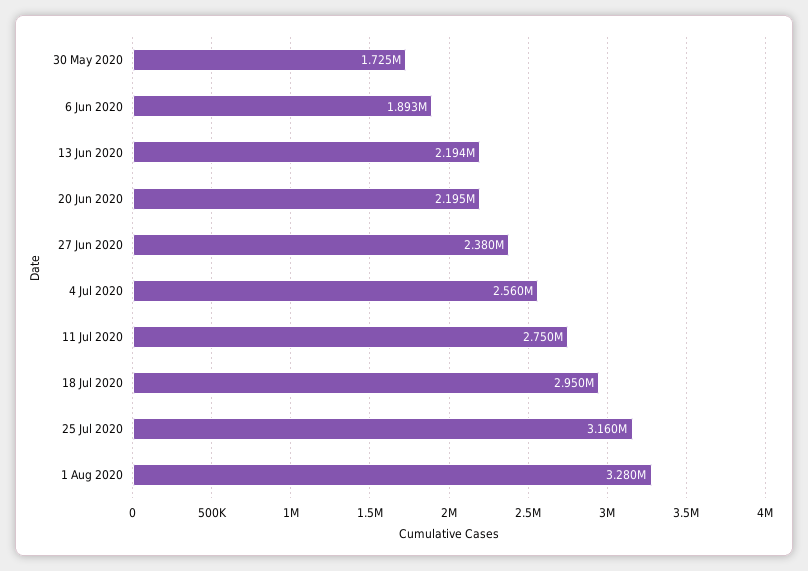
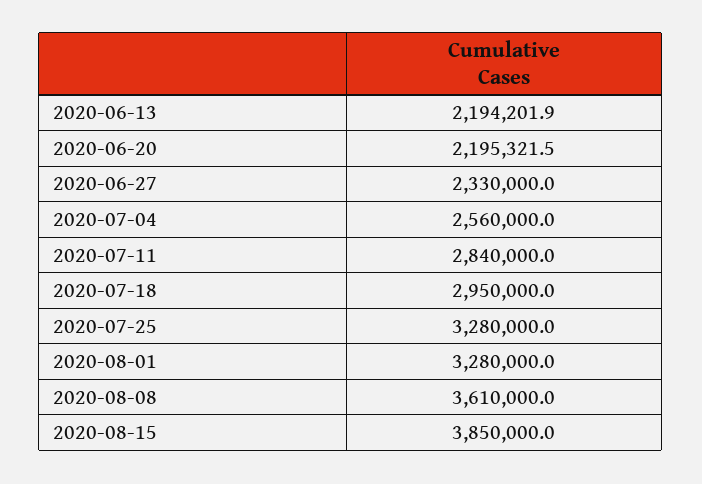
30 May 2020: 1725000 -> none
6 Jun 2020: 1893000 -> none
27 Jun 2020: 2380000 -> 2330000
11 Jul 2020: 2750000 -> 2840000
25 Jul 2020: 3160000 -> 3280000
2020-08-08: none -> 3610000
2020-08-15: none -> 3850000

